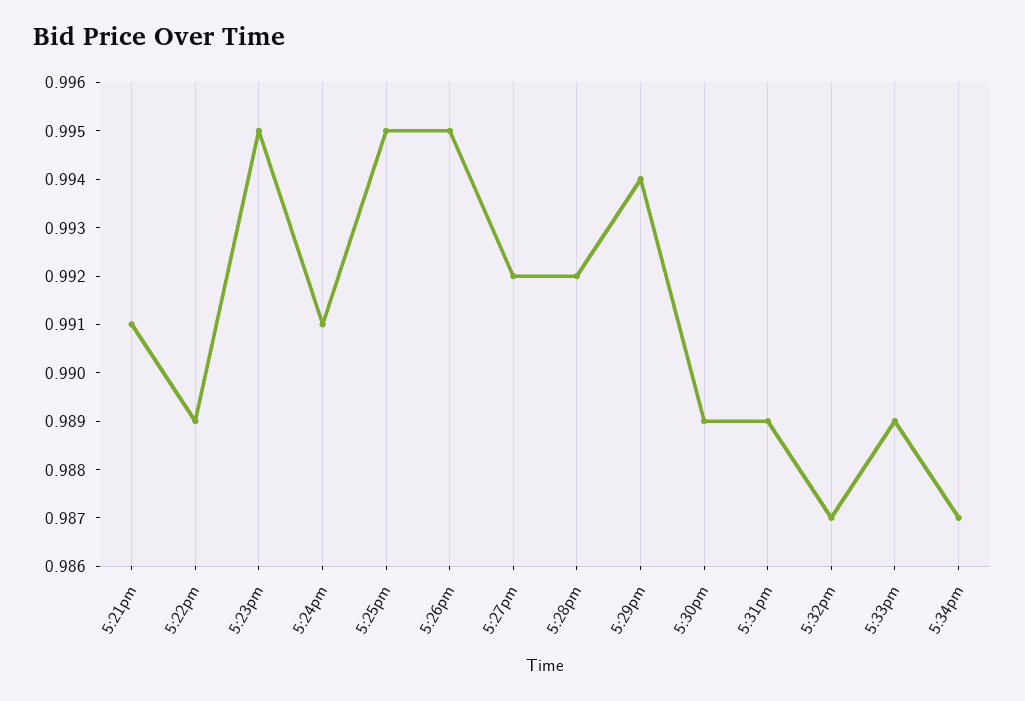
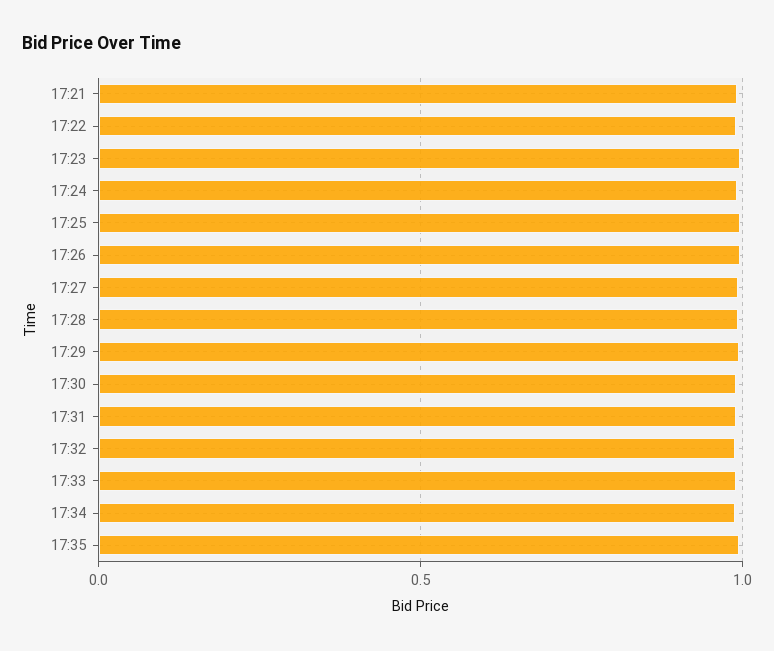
17:35: none -> 1

